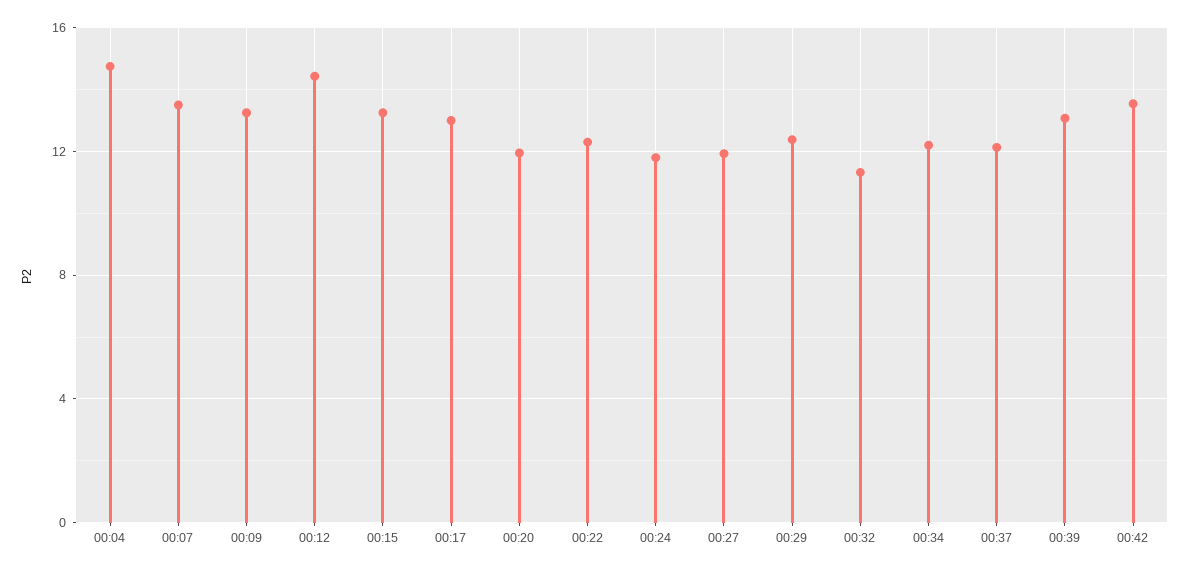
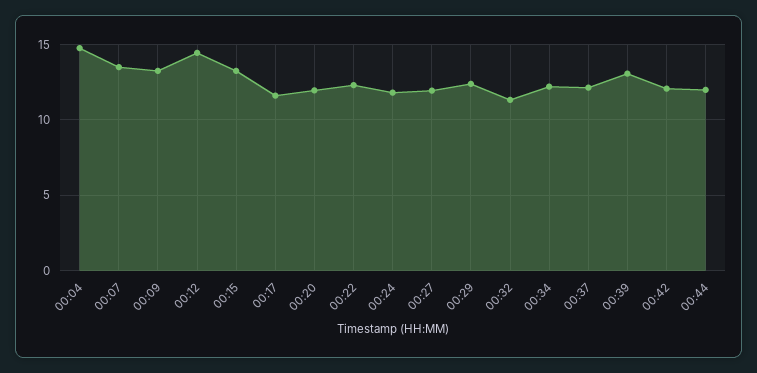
00:17: 13 -> 11.5
00:42: 13.5 -> 12
00:44: none -> 12

